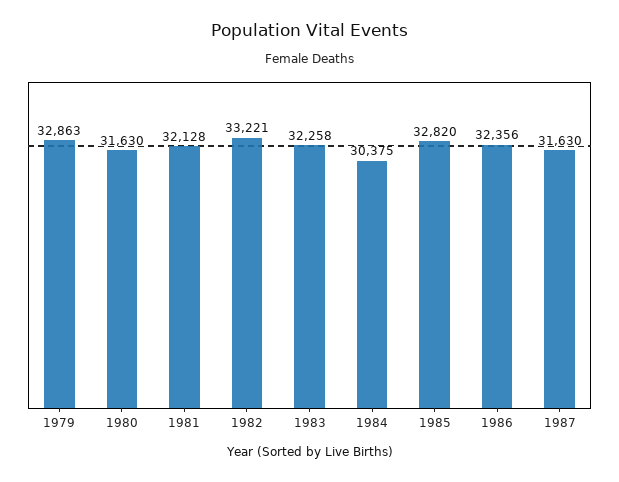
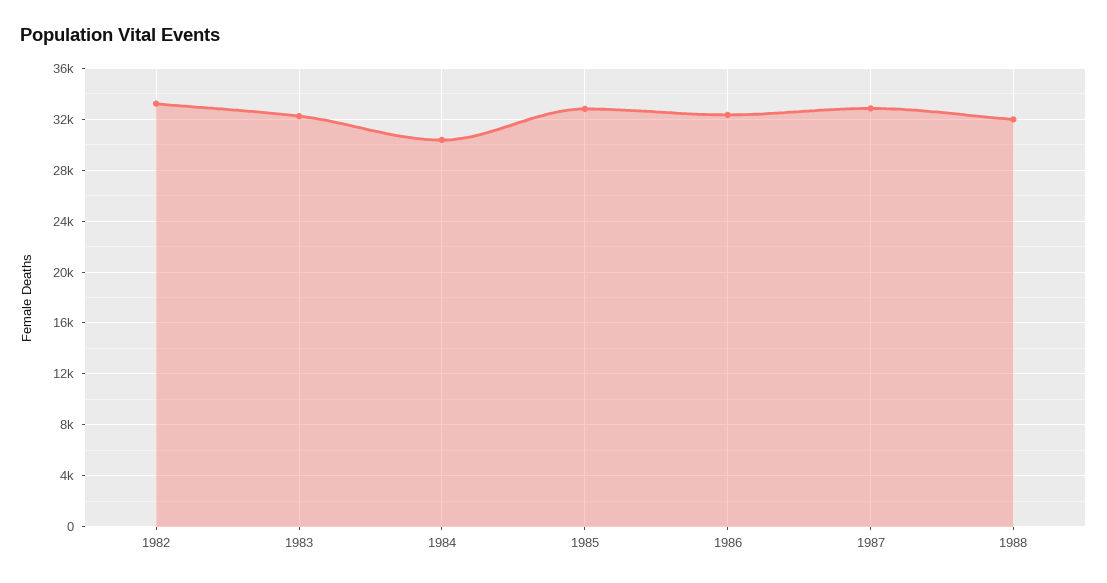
1979: 32863 -> none
1980: 31630 -> none
1981: 32128 -> none
1987: 31630 -> 33000
1988: none -> 32000

